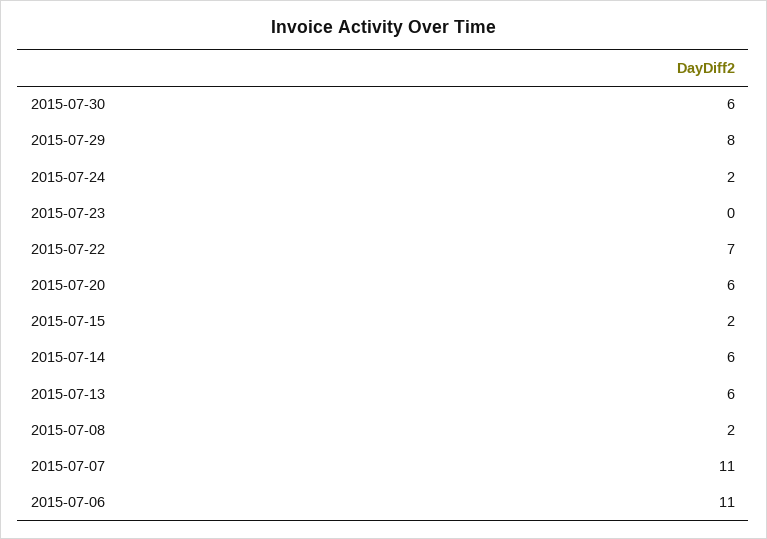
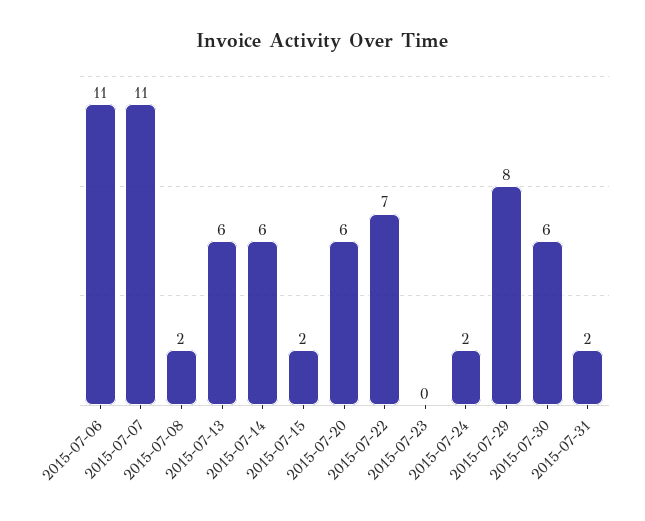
2015-07-31: none -> 2

